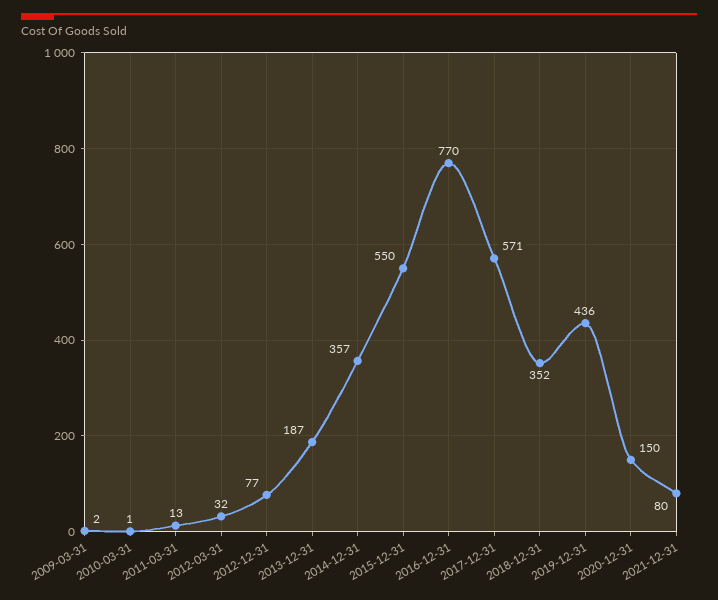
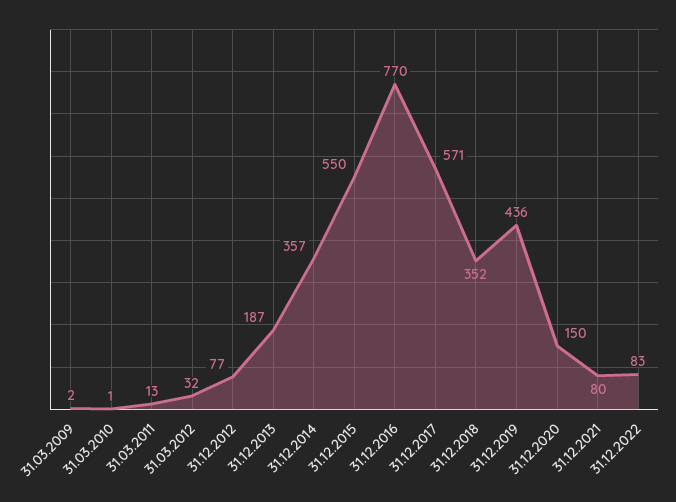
31.12.2022: none -> 83

